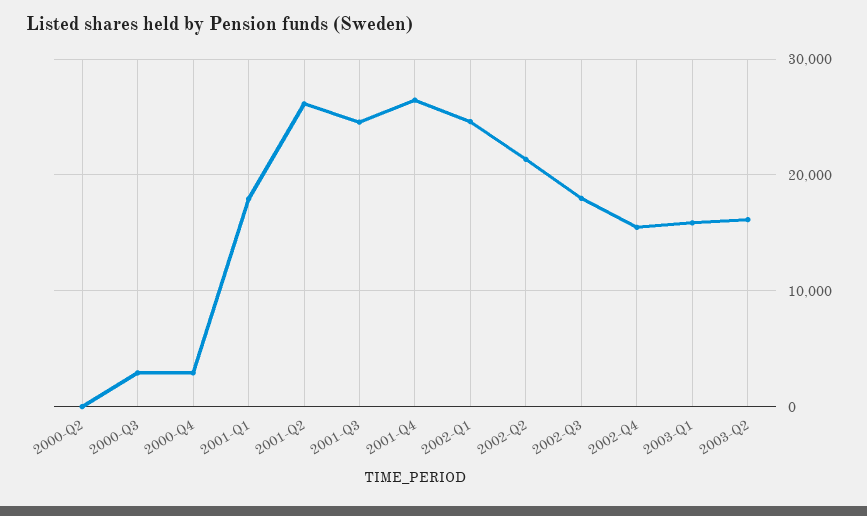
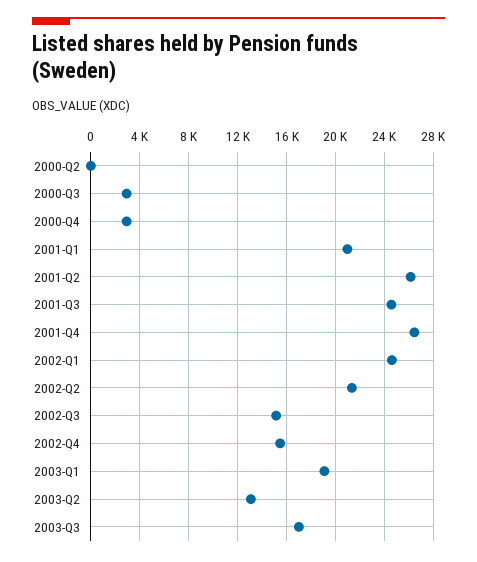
2001-Q1: 18000 -> 21000
2002-Q3: 18000 -> 15000
2003-Q1: 16000 -> 19000
2003-Q2: 16000 -> 13000
2003-Q3: none -> 17000

